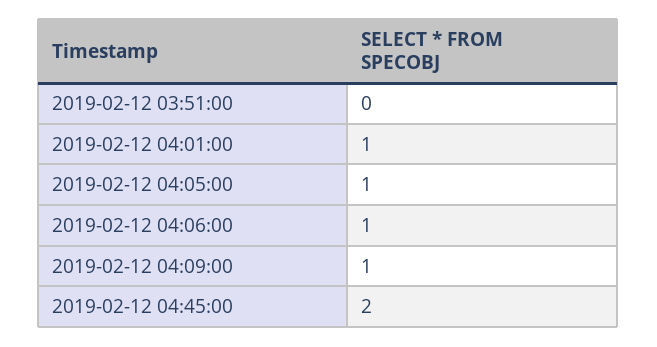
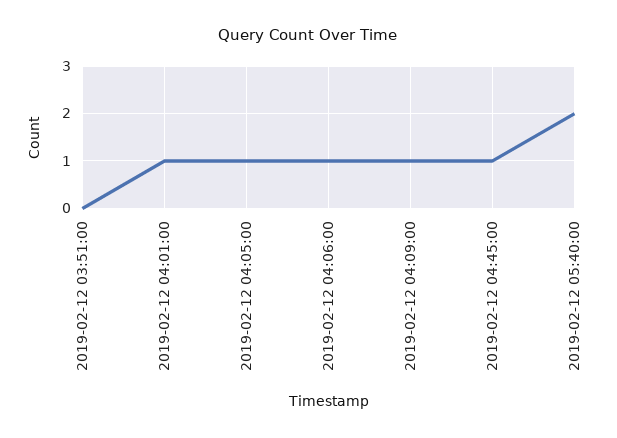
2019-02-12 04:45:00: 2 -> 1
2019-02-12 05:40:00: none -> 2

